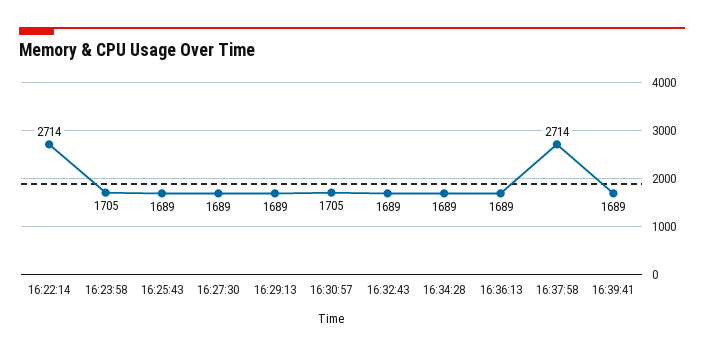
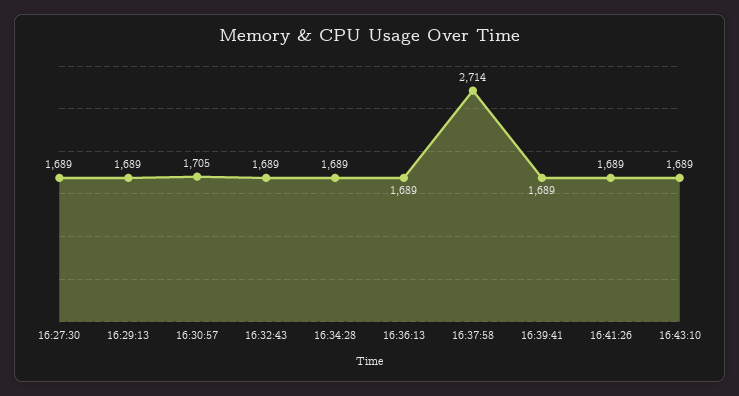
16:22:14: 2714 -> none
16:23:58: 1705 -> none
16:25:43: 1689 -> none
16:41:26: none -> 1689
16:43:10: none -> 1689

